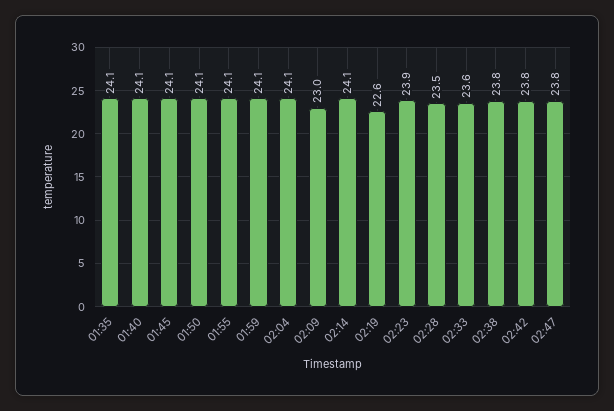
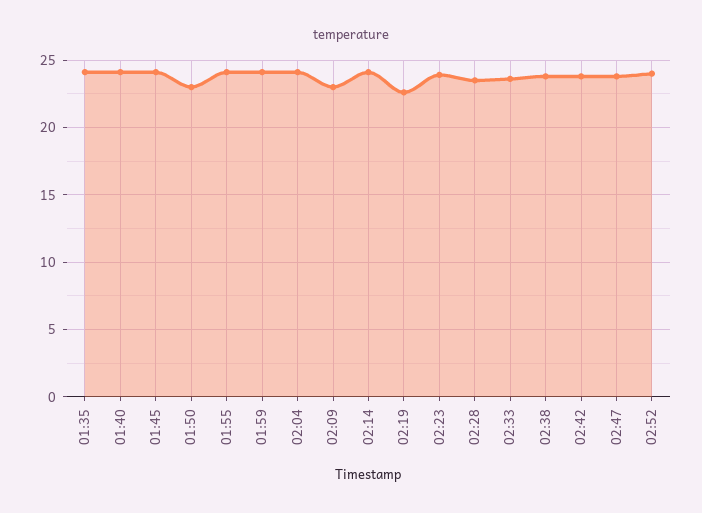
01:50: 24.1 -> 23
02:52: none -> 24

